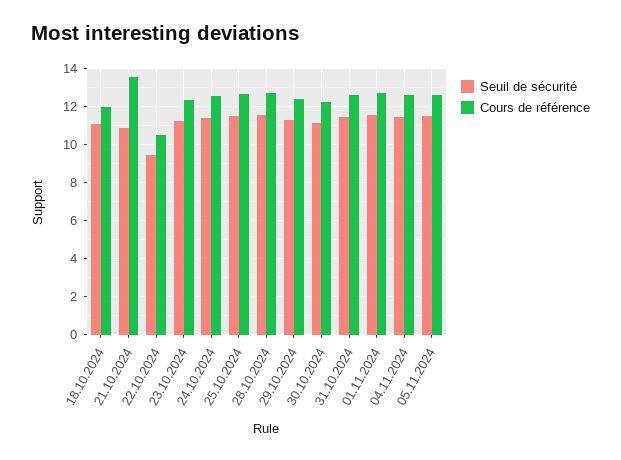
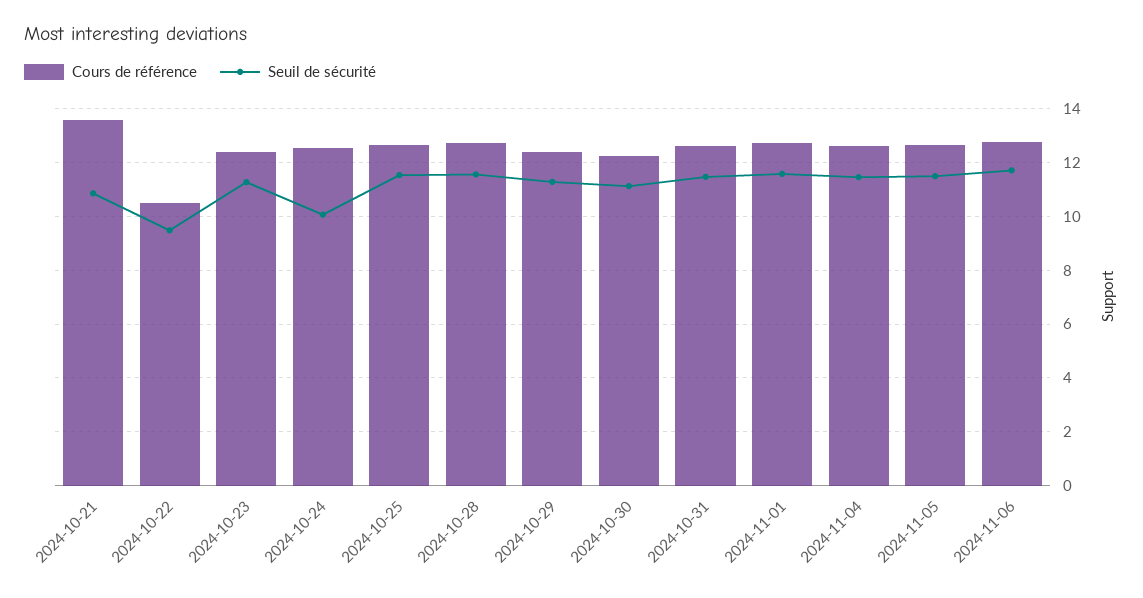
Seuil de sécurité, 18.10.2024: 11 -> none
Cours de référence, 18.10.2024: 12 -> none
Seuil de sécurité, 24.10.2024: 11.5 -> 10
Cours de référence, 2024-11-06: none -> 12.75
Seuil de sécurité, 2024-11-06: none -> 11.75

